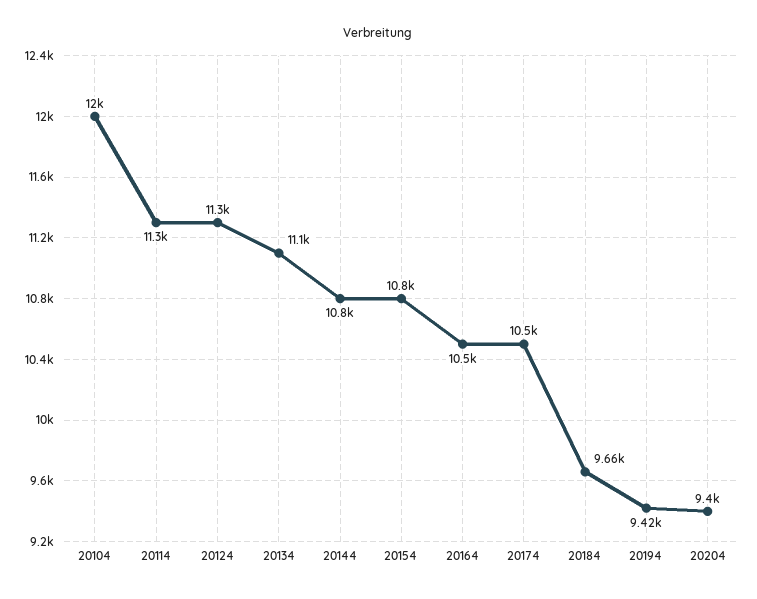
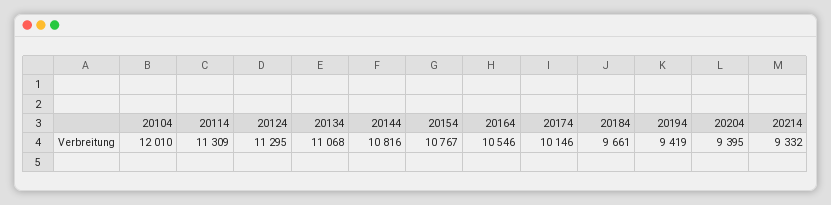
20174: 10500 -> 10146
20214: none -> 9332

